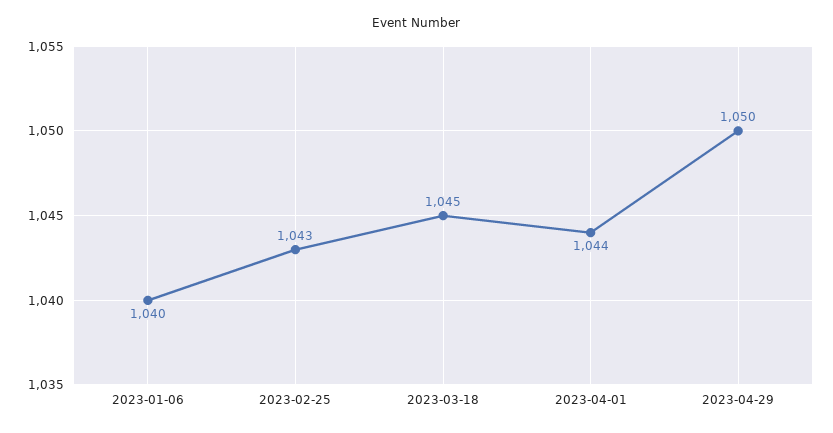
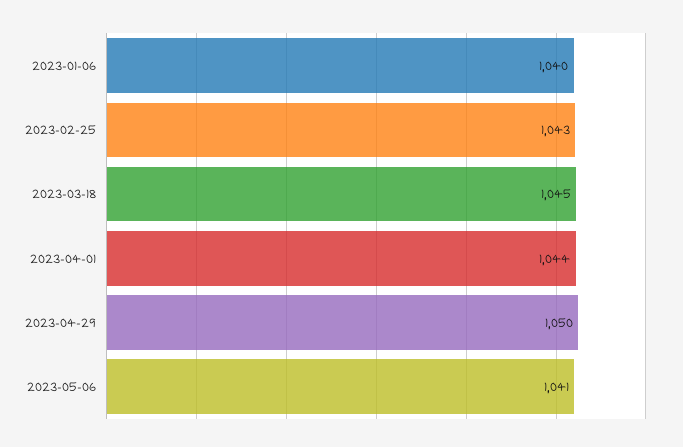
2023-05-06: none -> 1041

